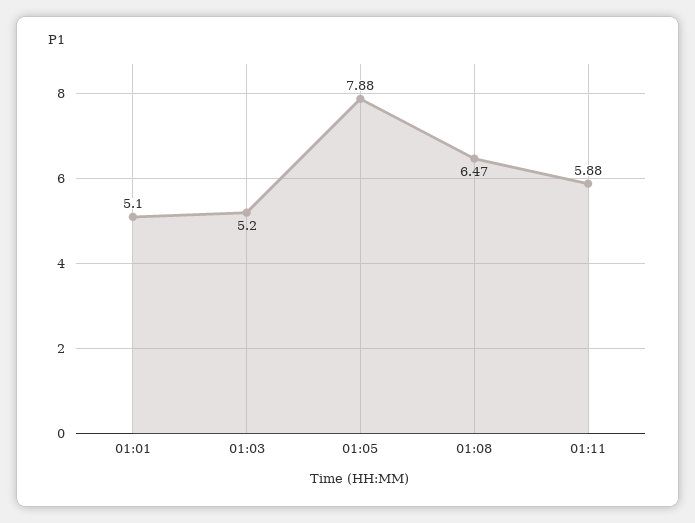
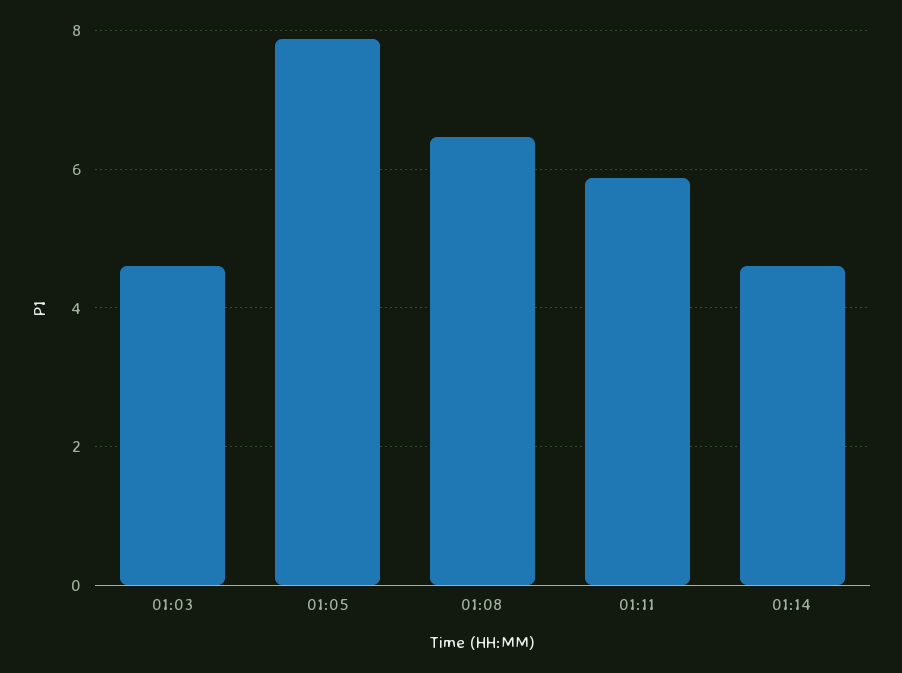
01:01: 5.1 -> none
01:03: 5.2 -> 4.6
01:14: none -> 4.6

